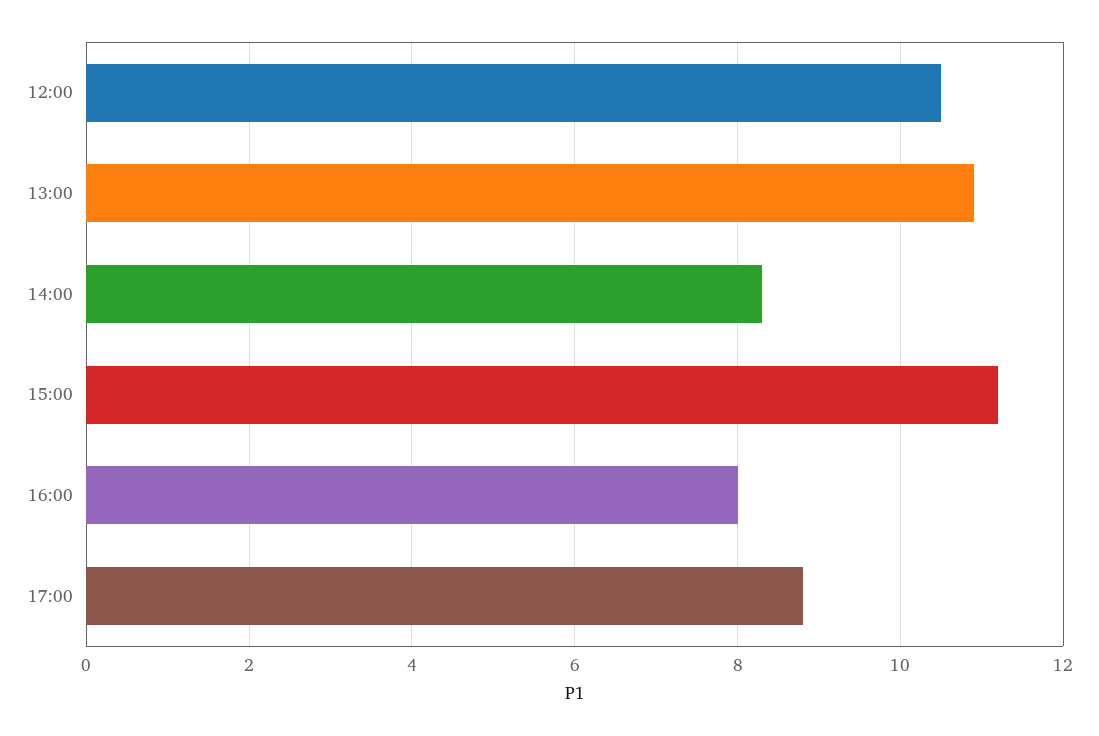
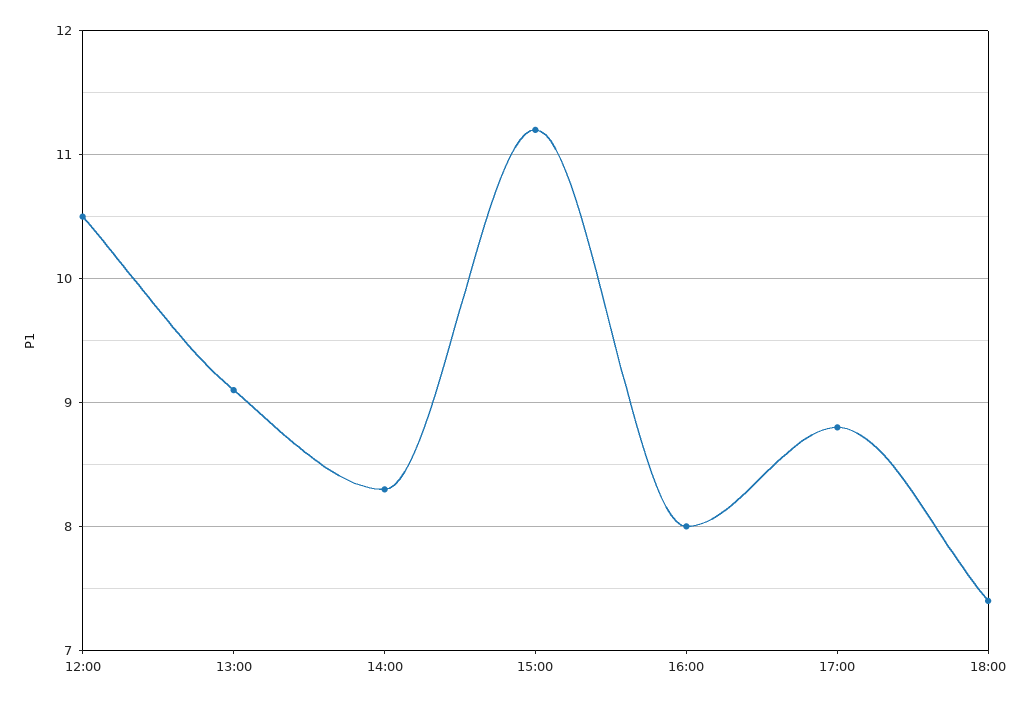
13:00: 11 -> 9.1
18:00: none -> 7.4

